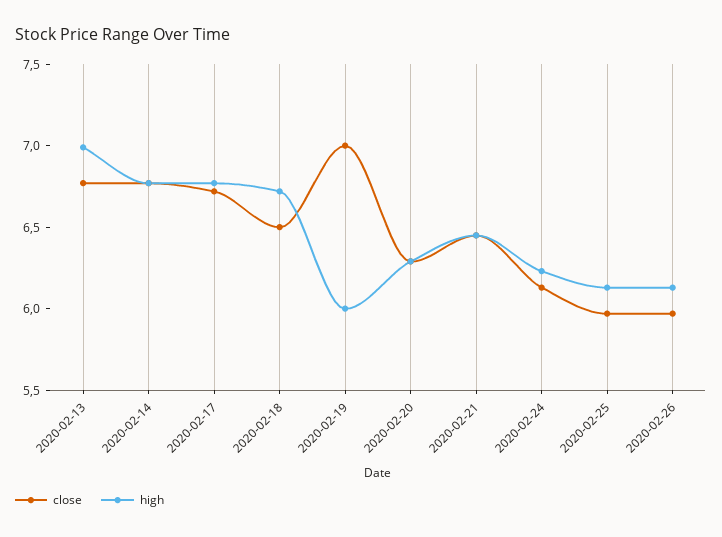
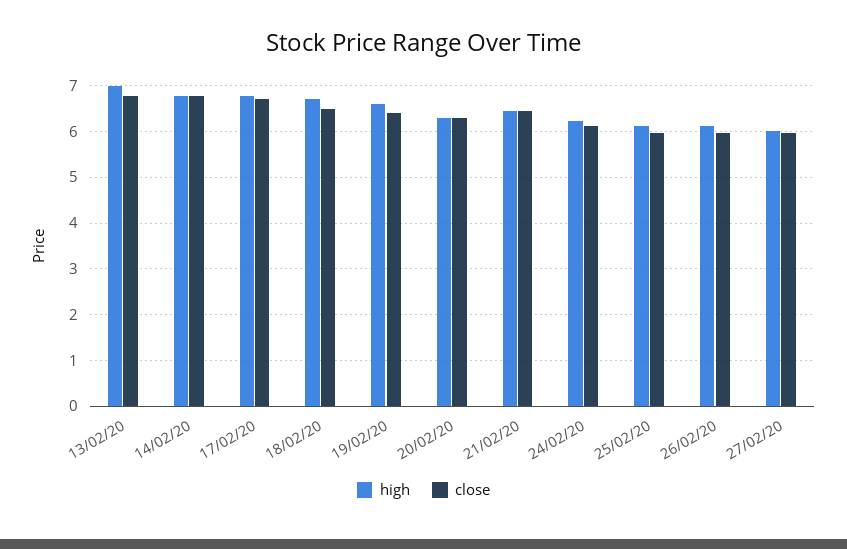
close, 2020-02-19: 7 -> 6.4
high, 2020-02-19: 6 -> 6.6
high, 27/02/20: none -> 6
close, 27/02/20: none -> 6

